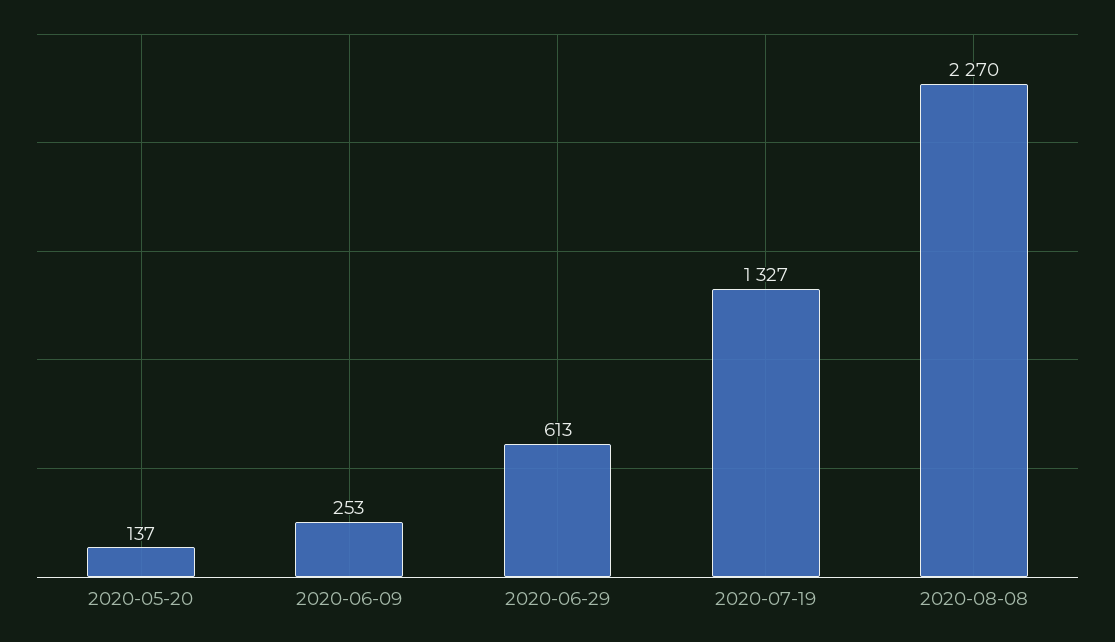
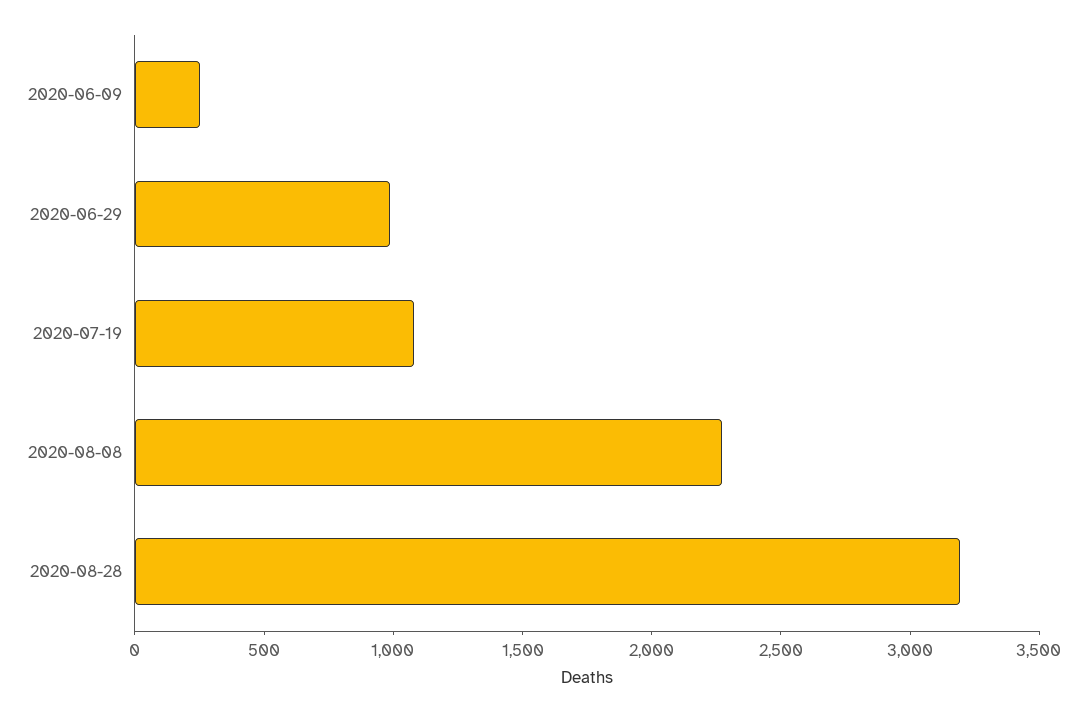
2020-05-20: 137 -> none
2020-06-29: 613 -> 1000
2020-07-19: 1327 -> 1100
2020-08-28: none -> 3200

